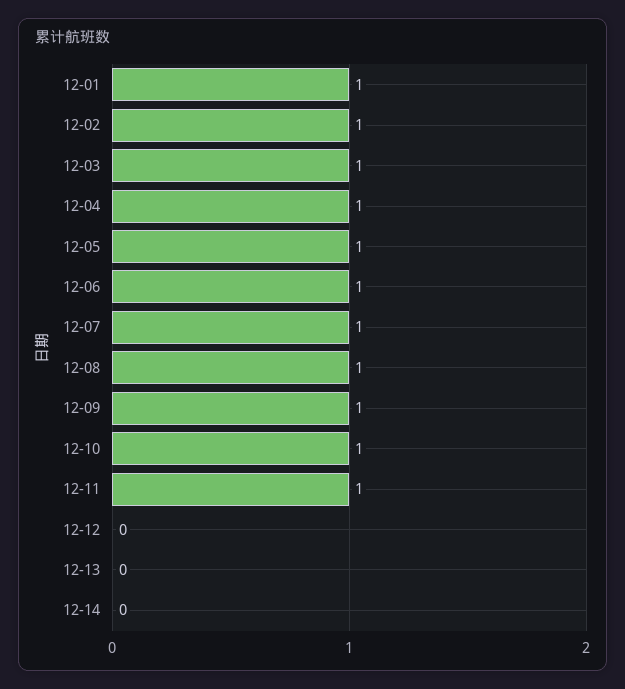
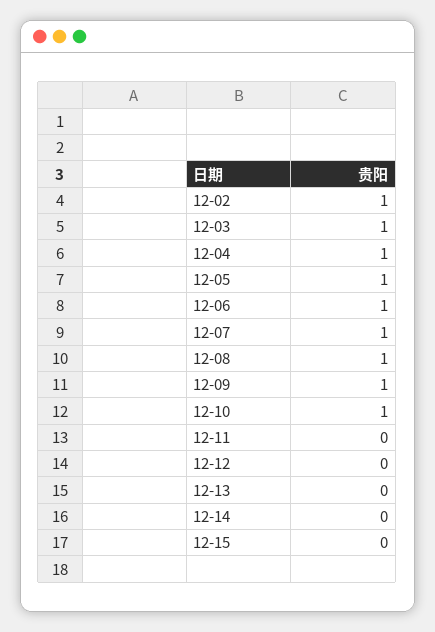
12-01: 1 -> none
12-11: 1 -> 0
12-15: none -> 0

